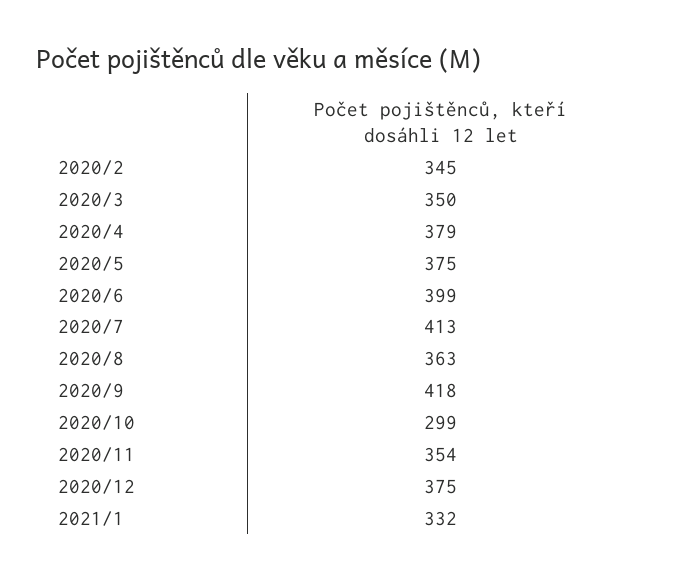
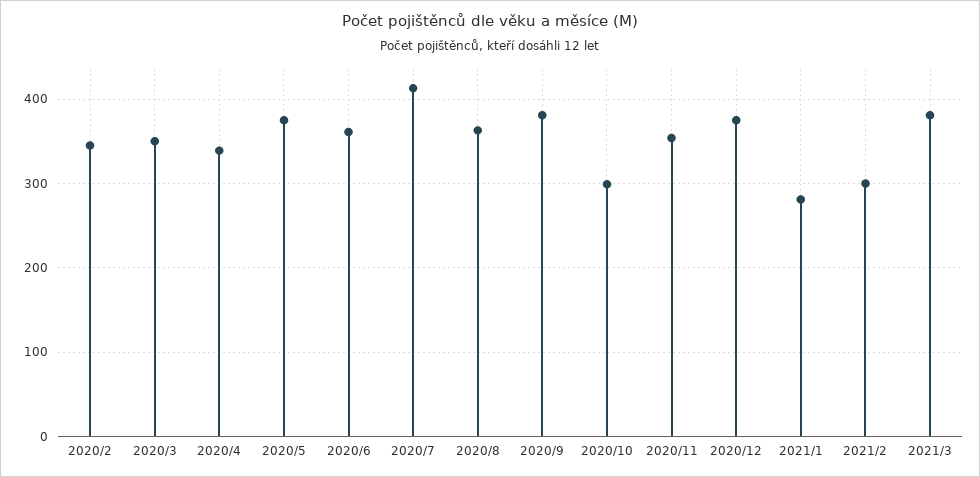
2020/4: 379 -> 340
2020/6: 399 -> 360
2020/9: 418 -> 380
2021/1: 332 -> 280
2021/2: none -> 300
2021/3: none -> 380

